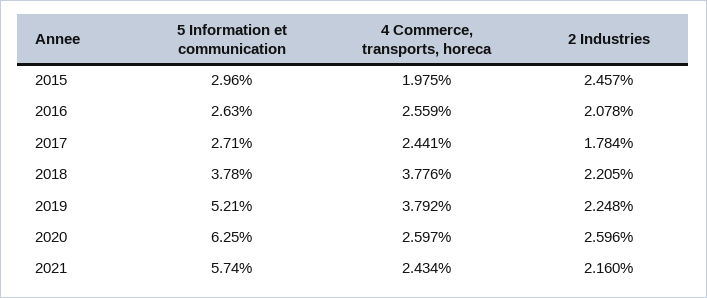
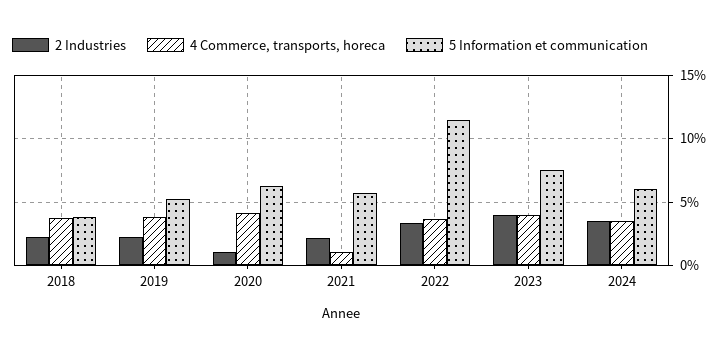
5 Information et communication, 2015: 2.96 -> none
4 Commerce, transports, horeca, 2015: 1.975 -> none
2 Industries, 2015: 2.457 -> none
5 Information et communication, 2016: 2.63 -> none
4 Commerce, transports, horeca, 2016: 2.559 -> none
2 Industries, 2016: 2.078 -> none
5 Information et communication, 2017: 2.71 -> none
4 Commerce, transports, horeca, 2017: 2.441 -> none
2 Industries, 2017: 1.784 -> none
4 Commerce, transports, horeca, 2020: 2.597 -> 4
2 Industries, 2020: 2.596 -> 1
4 Commerce, transports, horeca, 2021: 2.434 -> 1
2 Industries, 2022: none -> 3.5
4 Commerce, transports, horeca, 2022: none -> 3.5
5 Information et communication, 2022: none -> 11.5
2 Industries, 2023: none -> 4
4 Commerce, transports, horeca, 2023: none -> 4
5 Information et communication, 2023: none -> 7.5
2 Industries, 2024: none -> 3.5
4 Commerce, transports, horeca, 2024: none -> 3.5
5 Information et communication, 2024: none -> 6

